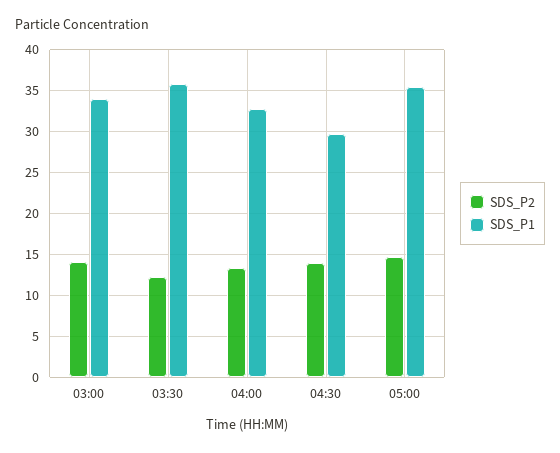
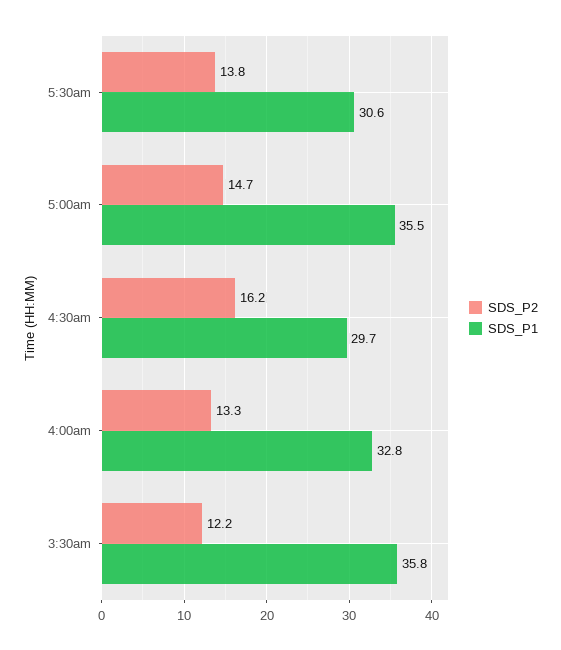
SDS_P2, 03:00: 14 -> none
SDS_P1, 03:00: 34 -> none
SDS_P2, 04:30: 14 -> 16.2
SDS_P2, 5:30am: none -> 13.8
SDS_P1, 5:30am: none -> 30.6

